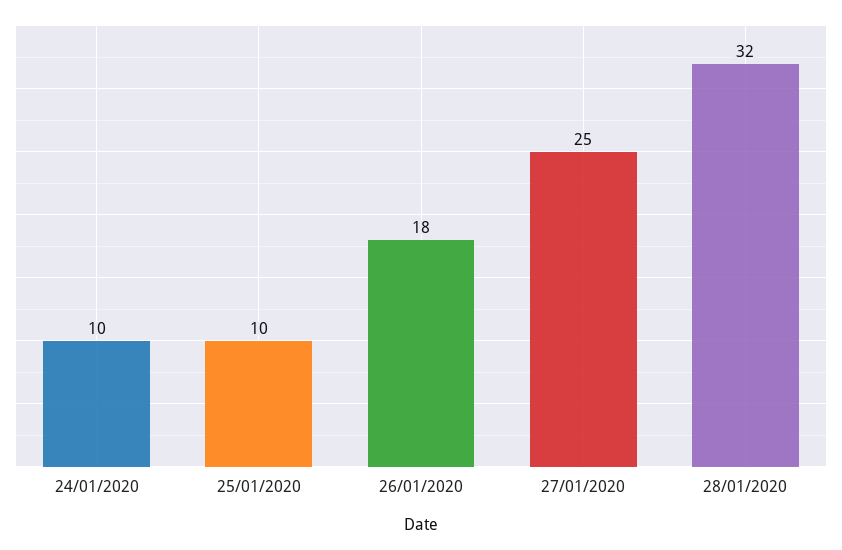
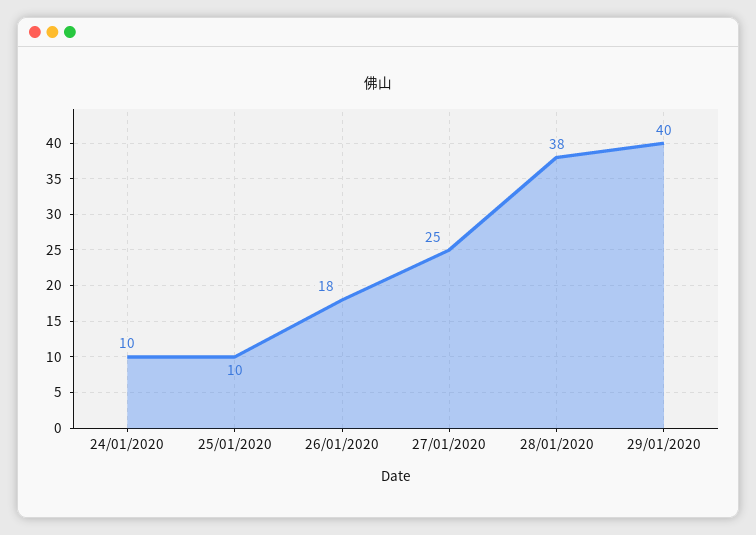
28/01/2020: 32 -> 38
29/01/2020: none -> 40

